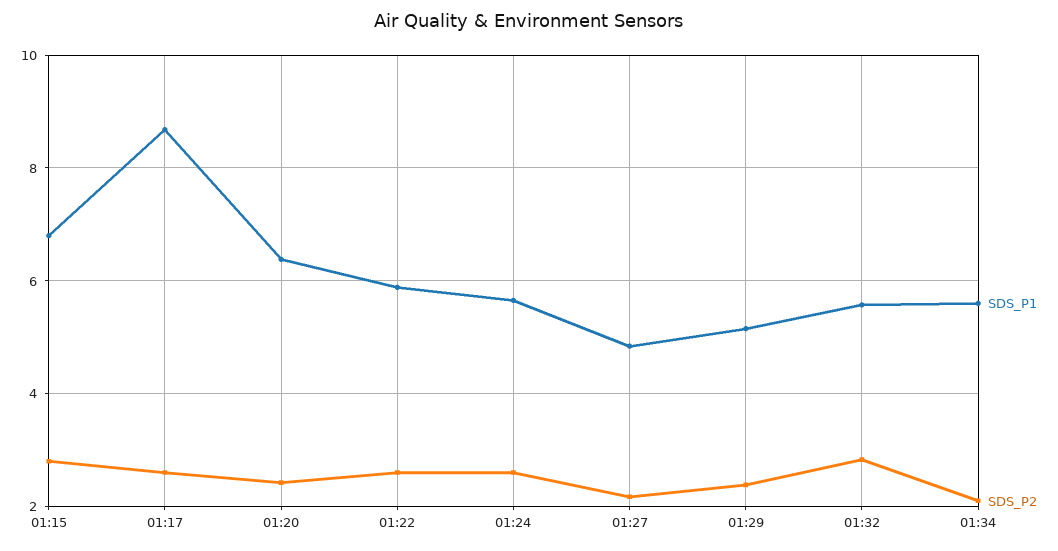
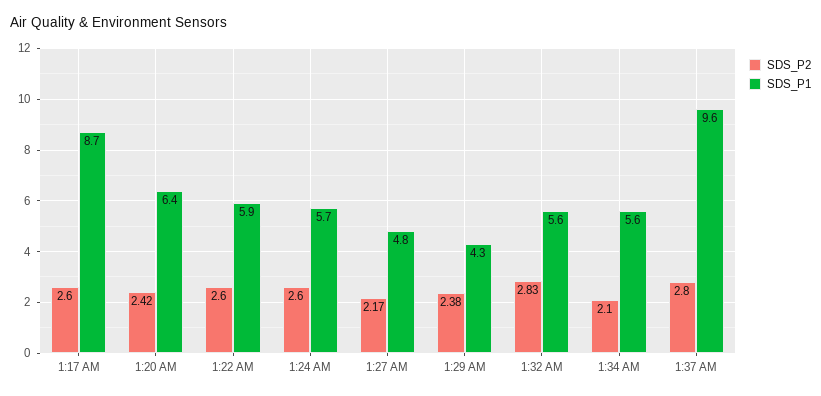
SDS_P1, 01:15: 6.8 -> none
SDS_P2, 01:15: 2.8 -> none
SDS_P1, 01:29: 5.2 -> 4.3
SDS_P2, 1:37 AM: none -> 2.8
SDS_P1, 1:37 AM: none -> 9.6

